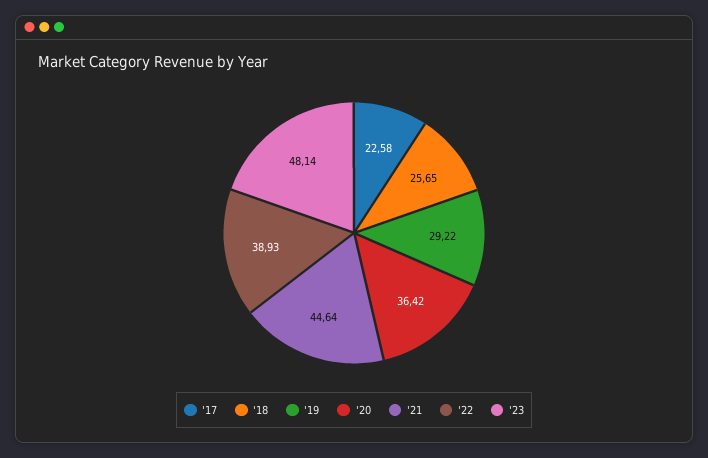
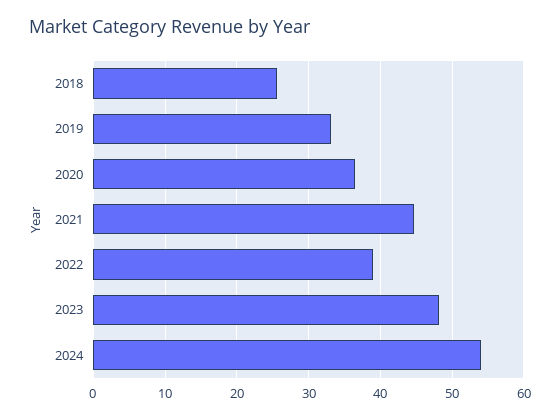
'17: 22.58 -> none
'19: 29.22 -> 33
2024: none -> 54

